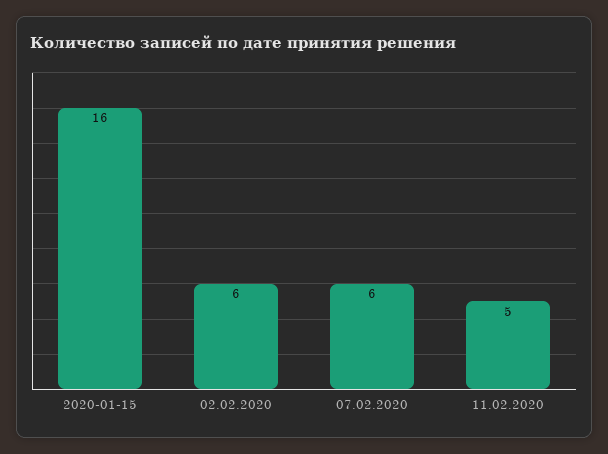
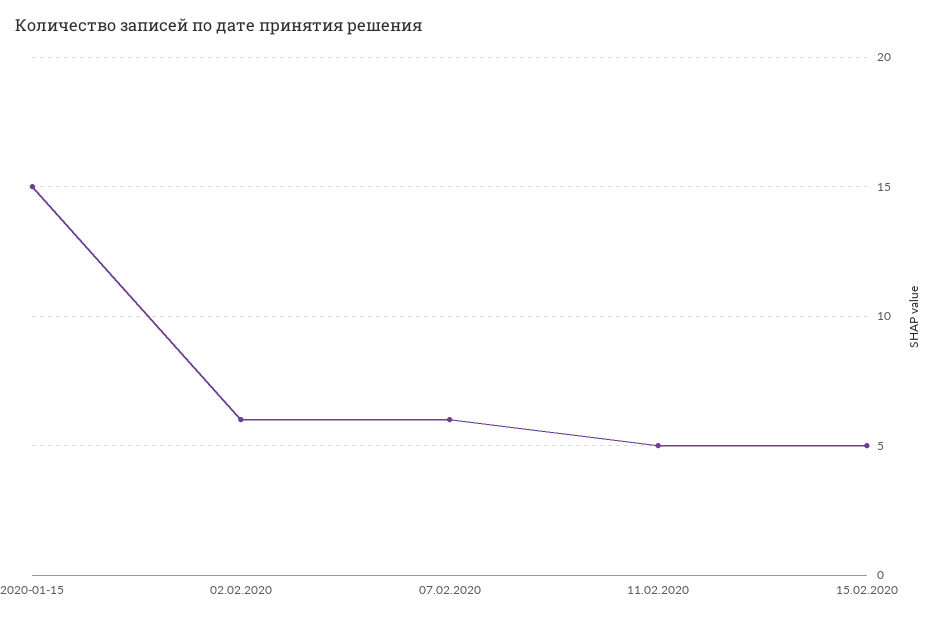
2020-01-15: 16 -> 15
15.02.2020: none -> 5

